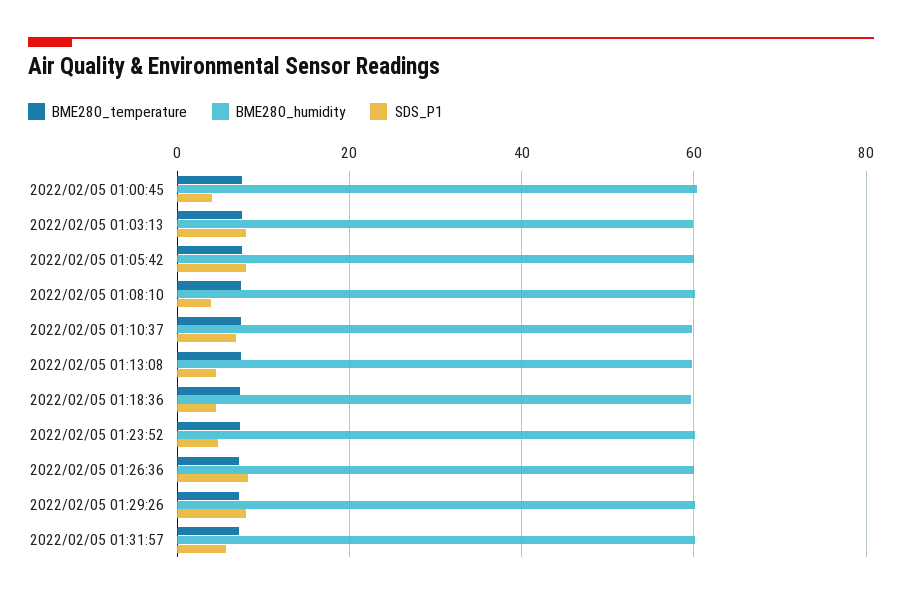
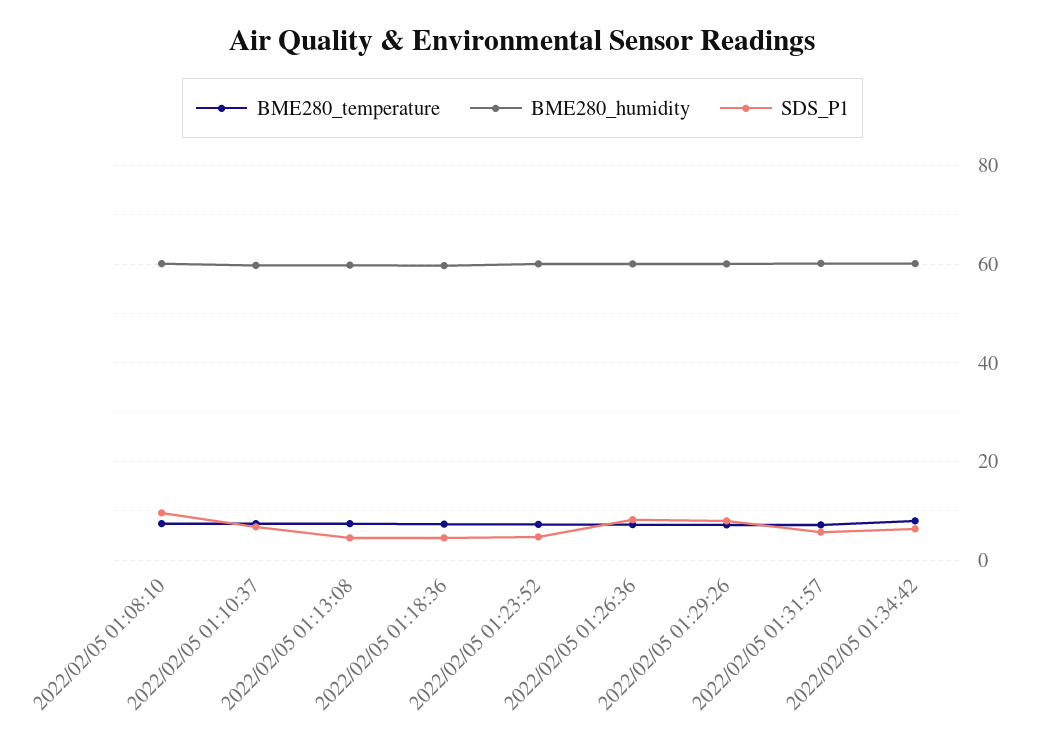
BME280_temperature, 2022/02/05 01:00:45: 8 -> none
BME280_humidity, 2022/02/05 01:00:45: 60 -> none
SDS_P1, 2022/02/05 01:00:45: 4 -> none
BME280_temperature, 2022/02/05 01:03:13: 8 -> none
BME280_humidity, 2022/02/05 01:03:13: 60 -> none
SDS_P1, 2022/02/05 01:03:13: 8 -> none
BME280_temperature, 2022/02/05 01:05:42: 8 -> none
BME280_humidity, 2022/02/05 01:05:42: 60 -> none
SDS_P1, 2022/02/05 01:05:42: 8 -> none
SDS_P1, 2022/02/05 01:08:10: 4 -> 10
BME280_temperature, 2022/02/05 01:34:42: none -> 8
BME280_humidity, 2022/02/05 01:34:42: none -> 60
SDS_P1, 2022/02/05 01:34:42: none -> 6

